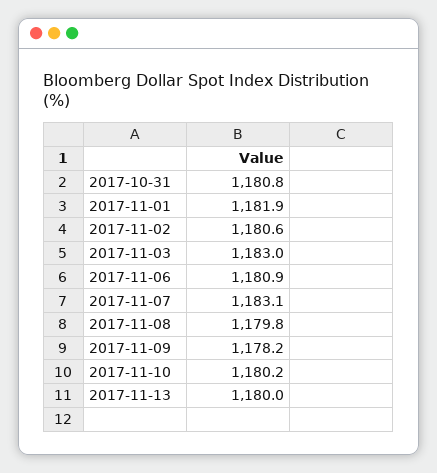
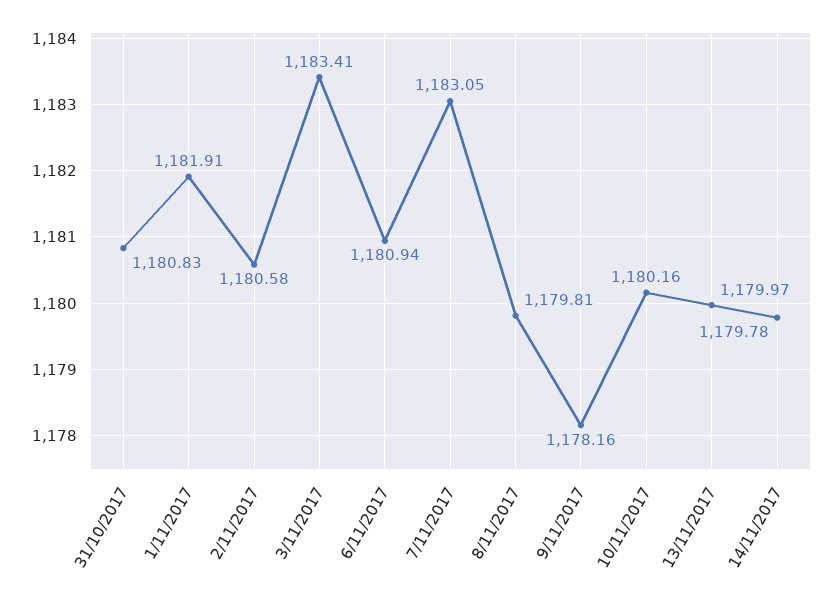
2017-11-03: 1183 -> 1183.41
14/11/2017: none -> 1179.78

